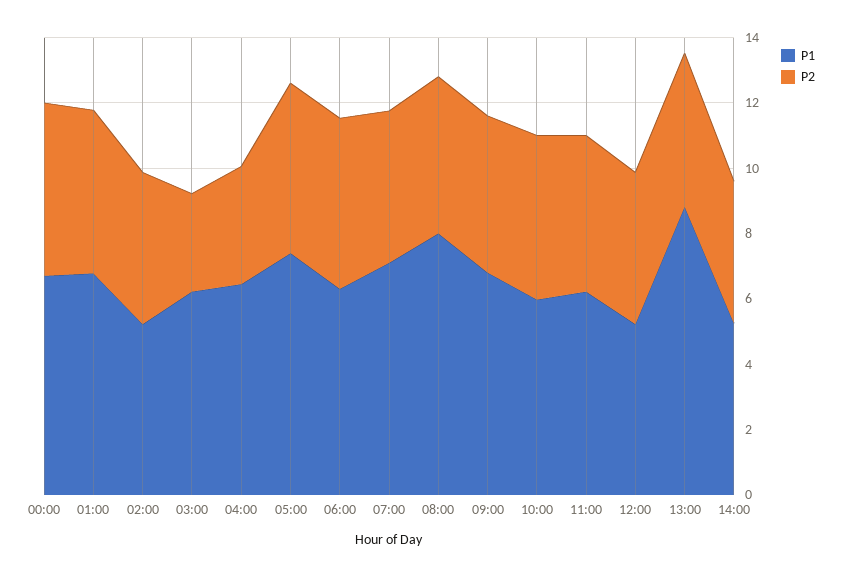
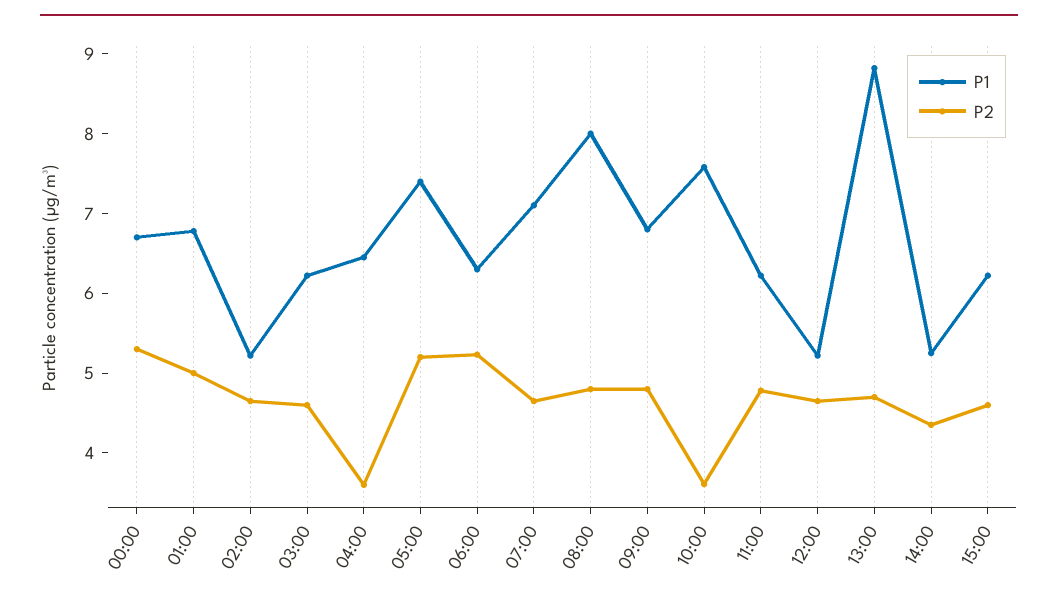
P2, 03:00: 3 -> 4.6
P1, 10:00: 6 -> 7.6
P2, 10:00: 5 -> 3.6
P1, 15:00: none -> 6.2
P2, 15:00: none -> 4.6

